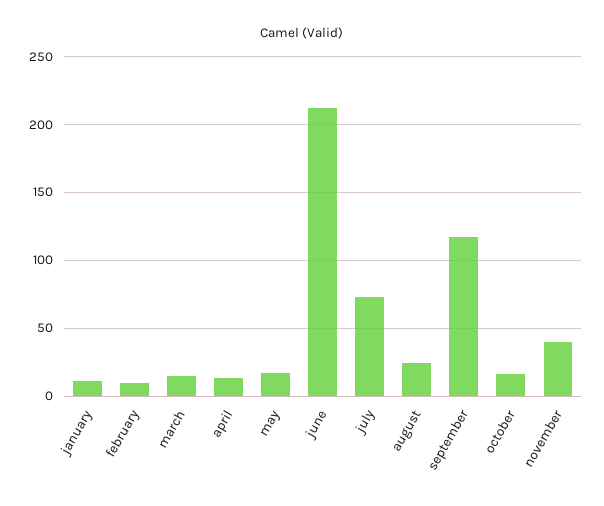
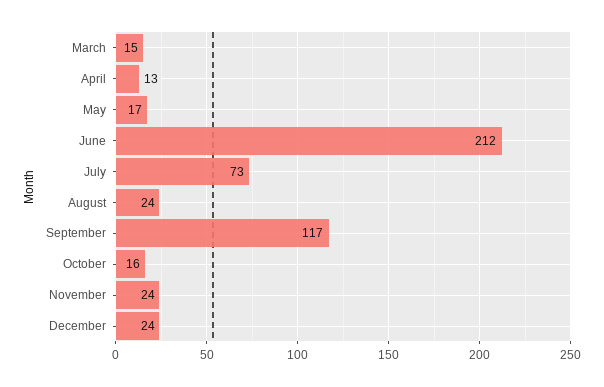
january: 10 -> none
february: 10 -> none
november: 40 -> 24
December: none -> 24

